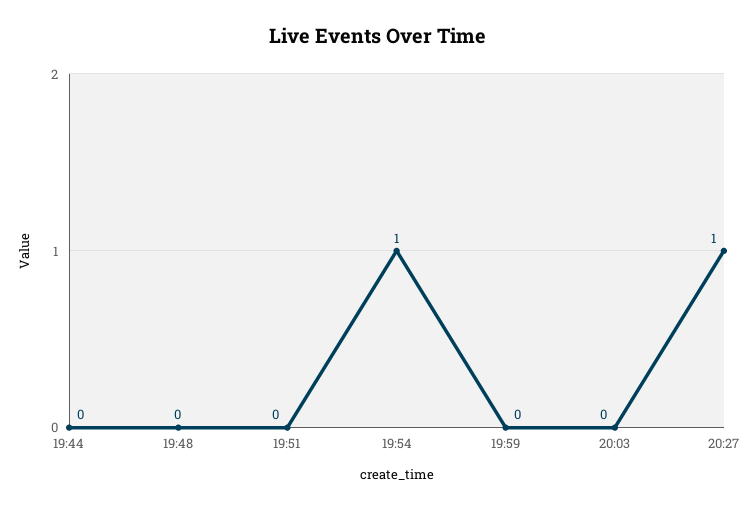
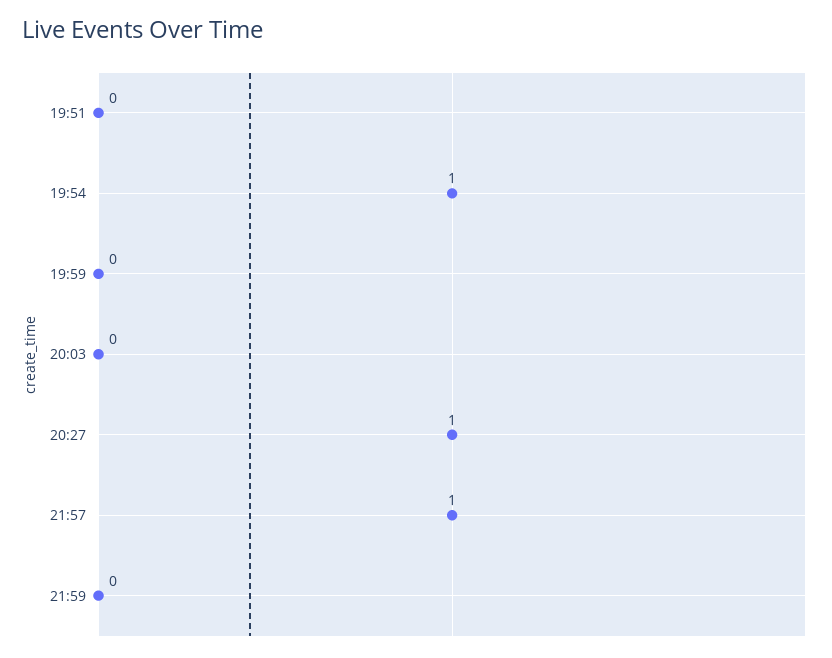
19:44: 0 -> none
19:48: 0 -> none
21:57: none -> 1
21:59: none -> 0

